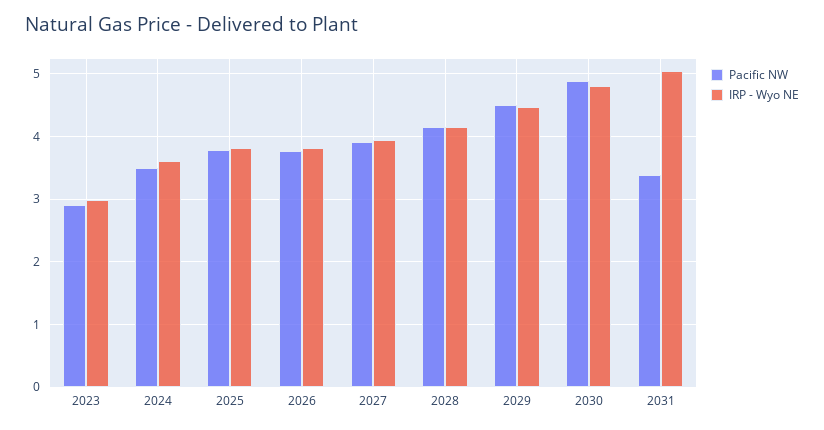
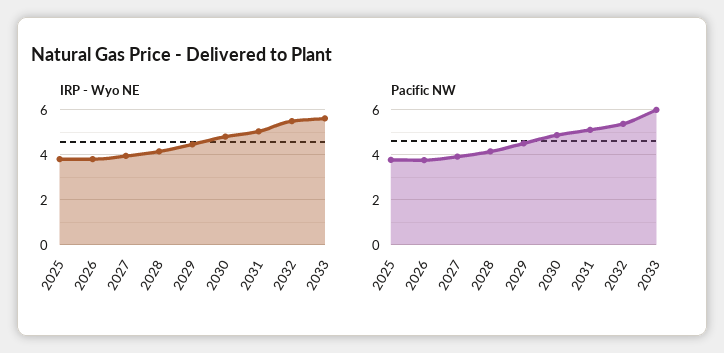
Pacific NW, 2023: 2.9 -> none
IRP - Wyo NE, 2023: 3 -> none
Pacific NW, 2024: 3.5 -> none
IRP - Wyo NE, 2024: 3.6 -> none
Pacific NW, 2031: 3.4 -> 5
IRP - Wyo NE, 2032: none -> 5.5
IRP - Wyo NE, 2033: none -> 5.5
Pacific NW, 2032: none -> 5.5
Pacific NW, 2033: none -> 6

